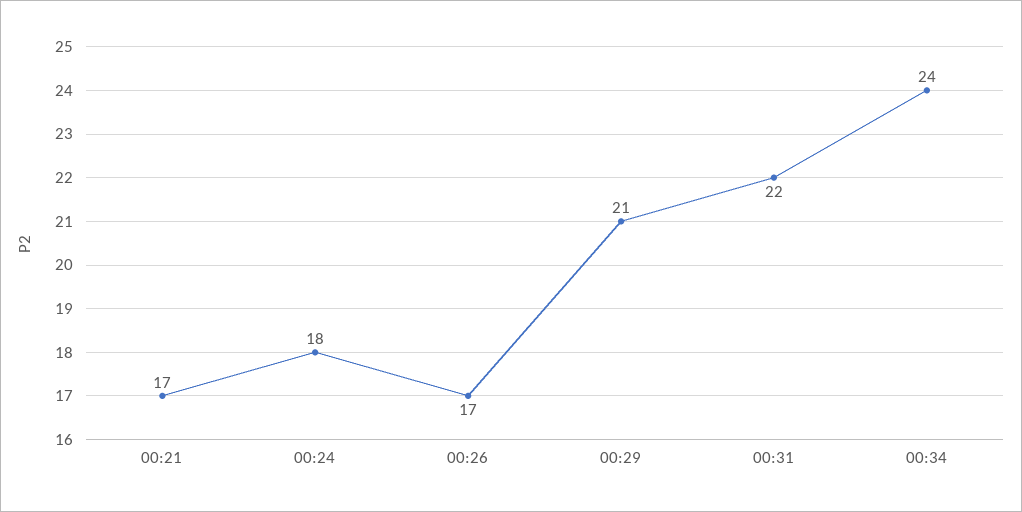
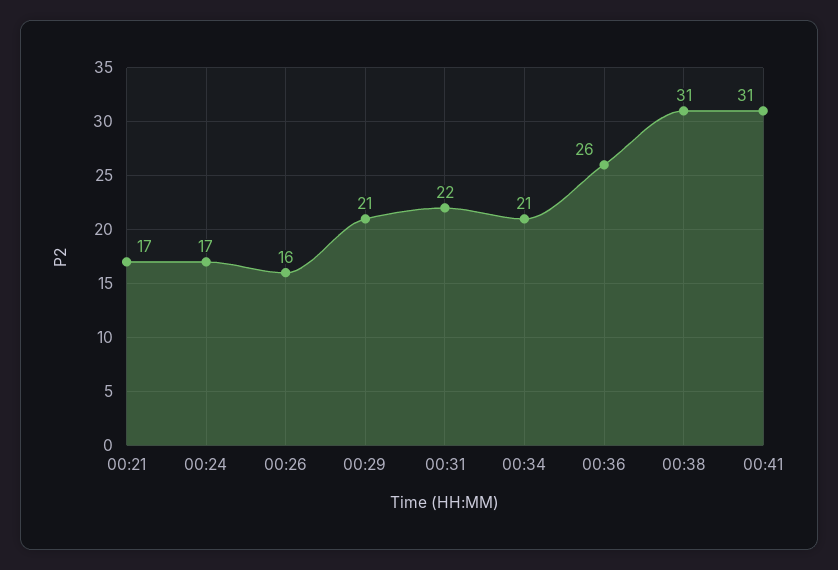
00:24: 18 -> 17
00:26: 17 -> 16
00:34: 24 -> 21
00:36: none -> 26
00:38: none -> 31
00:41: none -> 31

